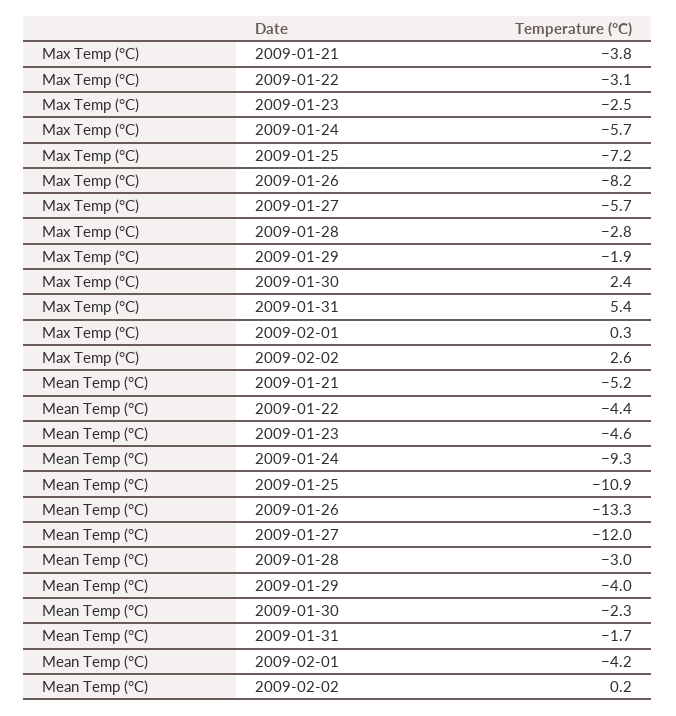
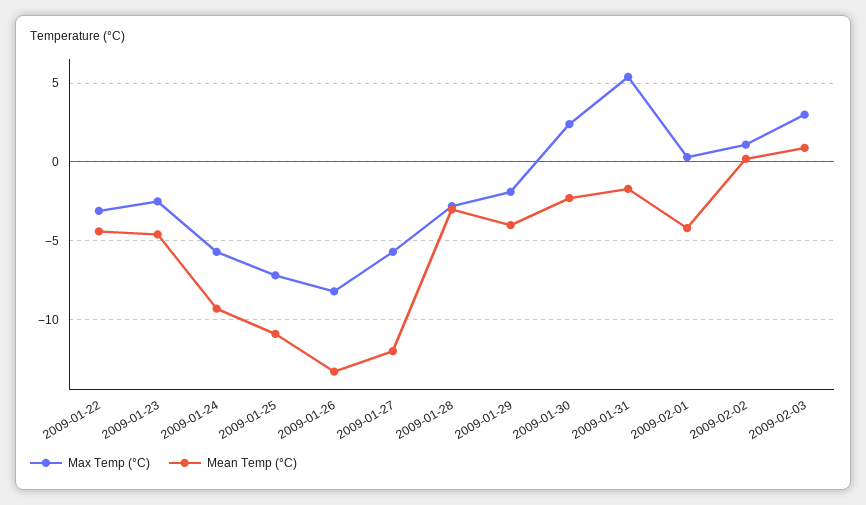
Max Temp (°C), 2009-01-21: -3.8 -> none
Max Temp (°C), 2009-02-02: 2.6 -> 1
Mean Temp (°C), 2009-01-21: -5.2 -> none
Max Temp (°C), 2009-02-03: none -> 3
Mean Temp (°C), 2009-02-03: none -> 1

